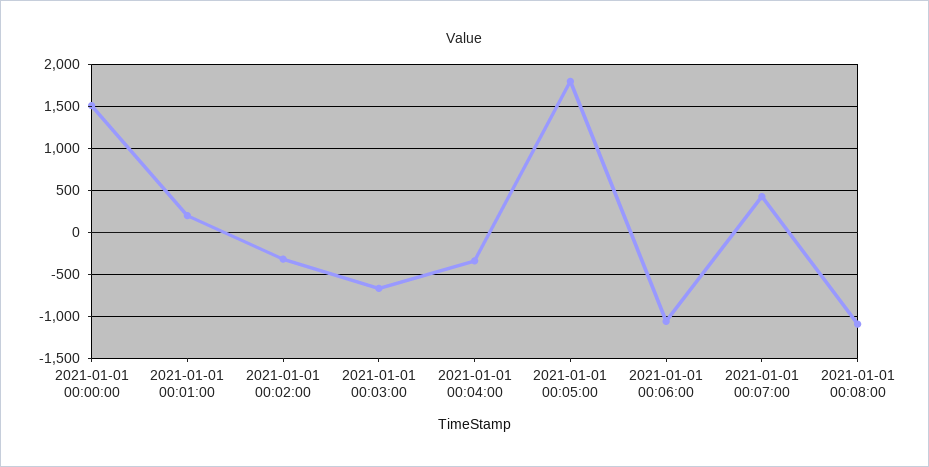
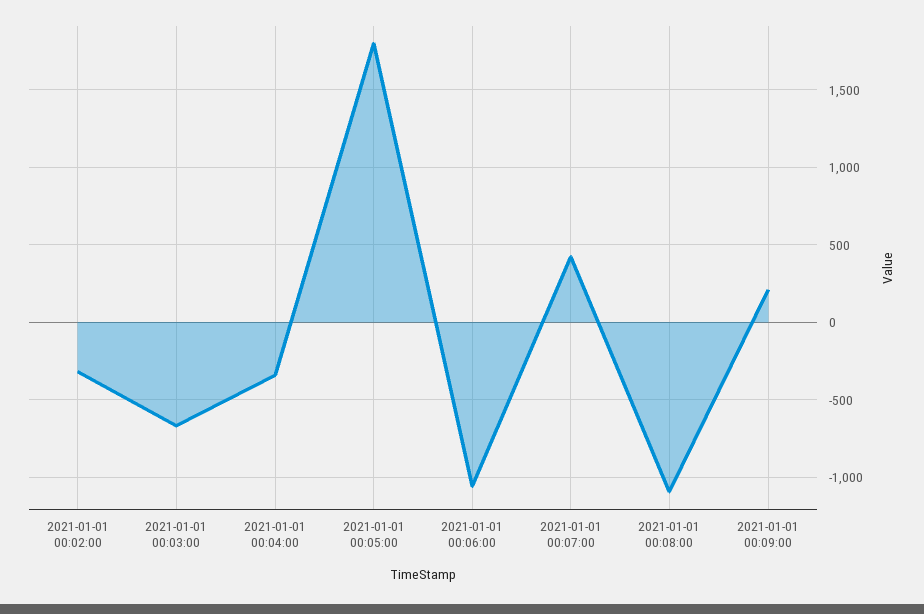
2021-01-01 00:00:00: 1500 -> none
2021-01-01 00:01:00: 200 -> none
2021-01-01 00:09:00: none -> 200

